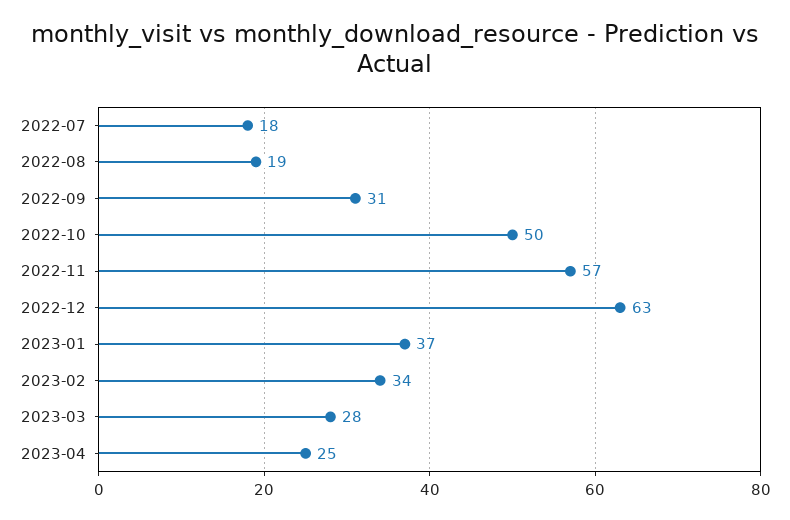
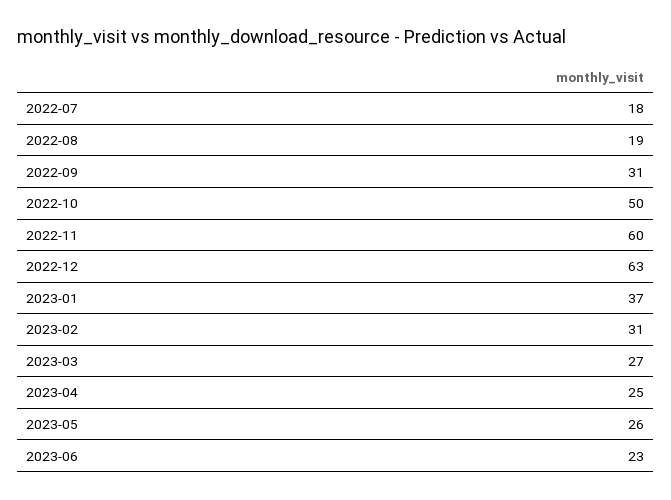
2022-11: 57 -> 60
2023-02: 34 -> 31
2023-03: 28 -> 27
2023-05: none -> 26
2023-06: none -> 23

